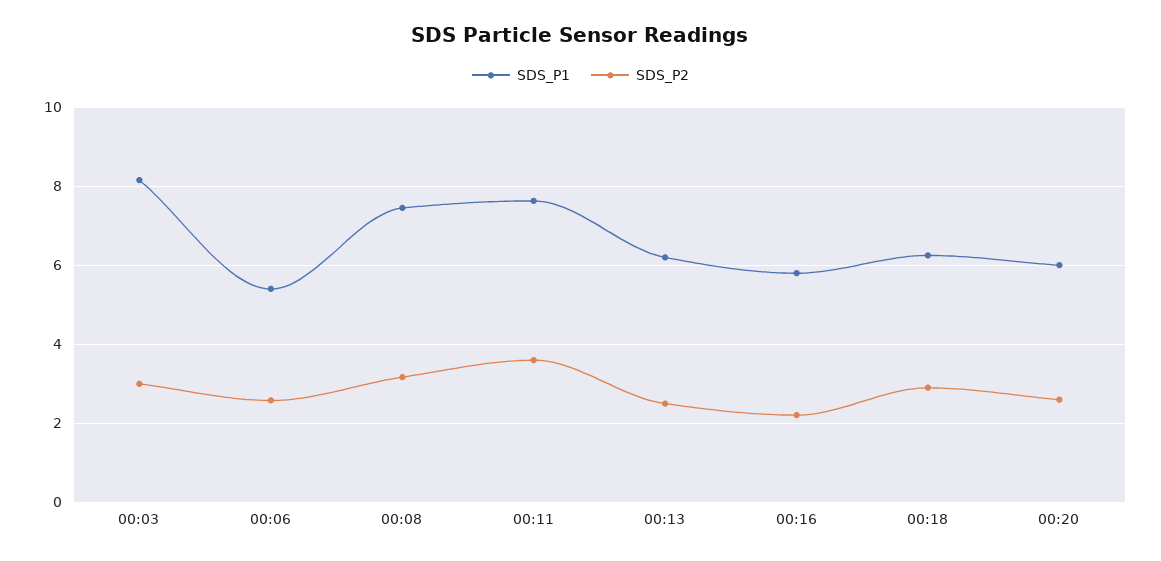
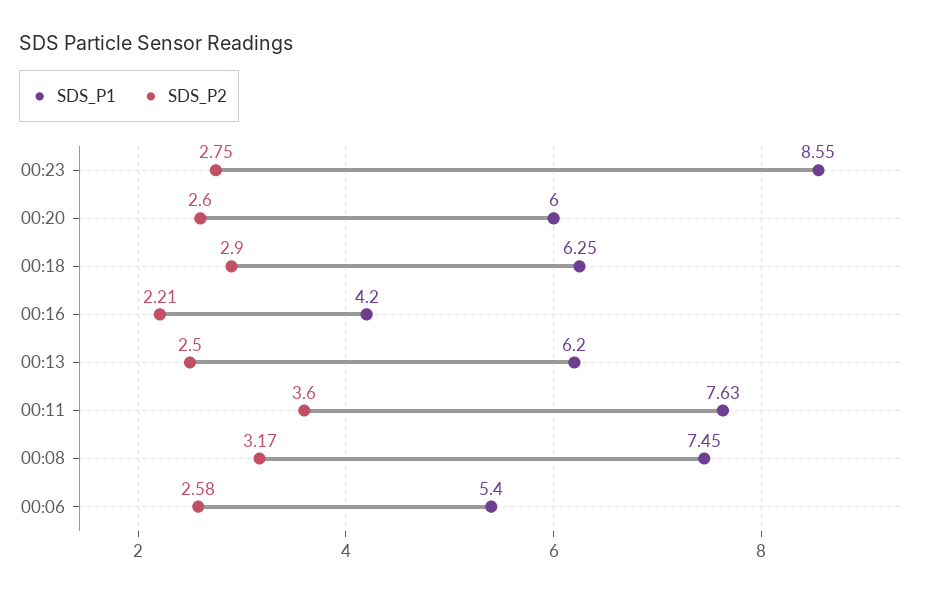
SDS_P1, 00:03: 8.2 -> none
SDS_P2, 00:03: 3 -> none
SDS_P1, 00:16: 5.8 -> 4.2
SDS_P1, 00:23: none -> 8.55
SDS_P2, 00:23: none -> 2.75

